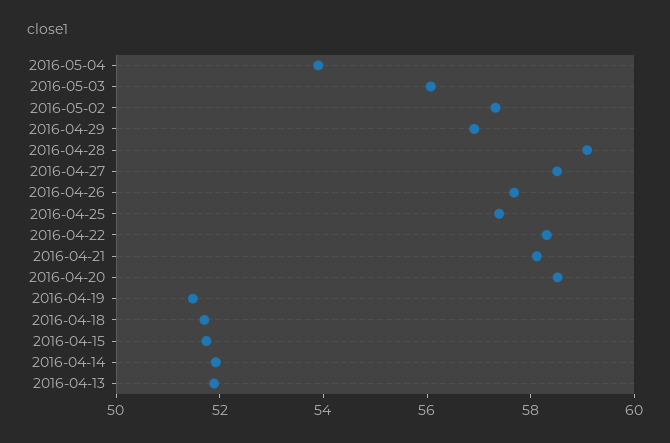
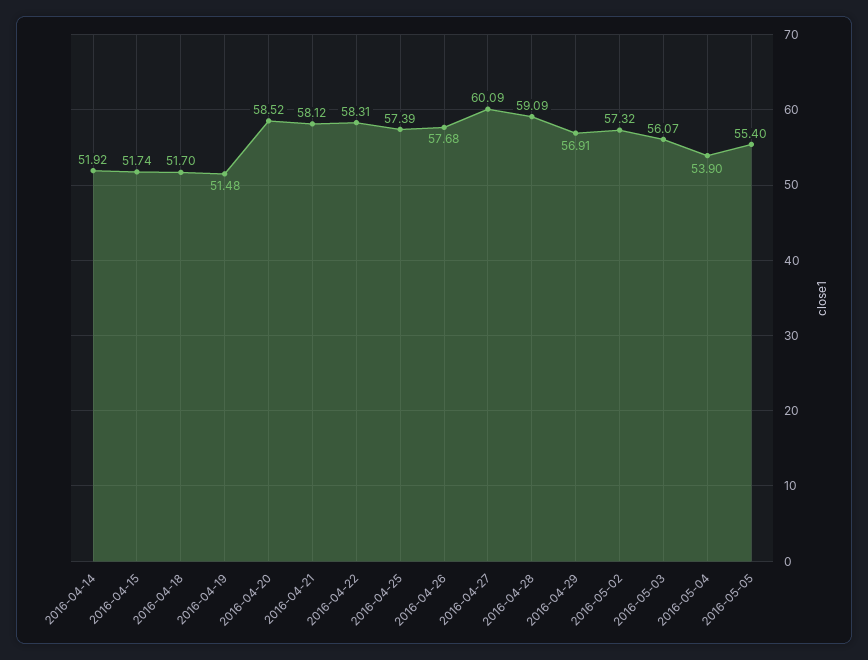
2016-04-27: 58.5 -> 60.09
2016-04-13: 52 -> none
2016-05-05: none -> 55.4

